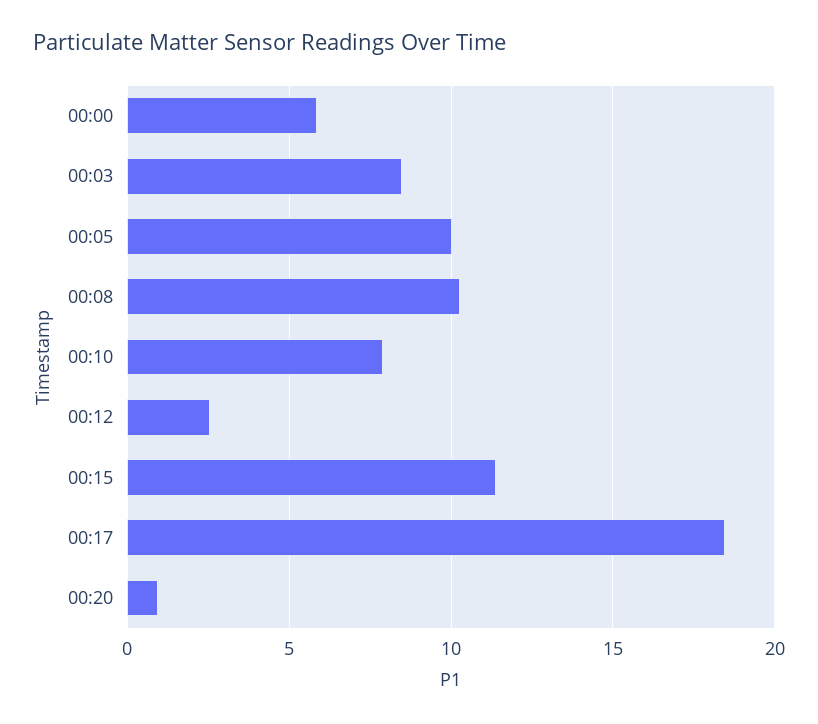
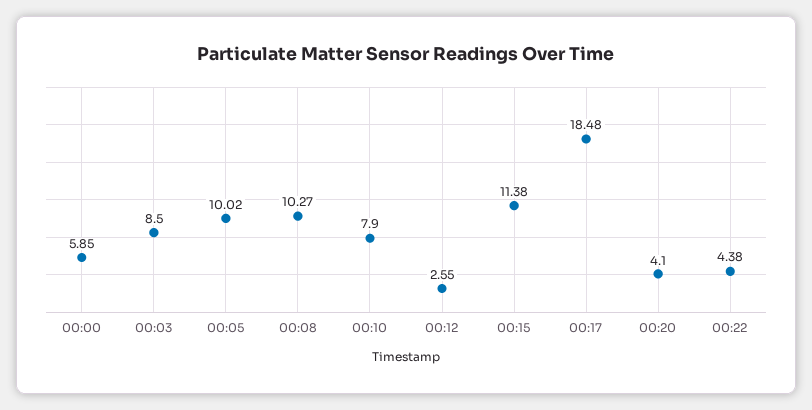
00:20: 1 -> 4.1
00:22: none -> 4.38

